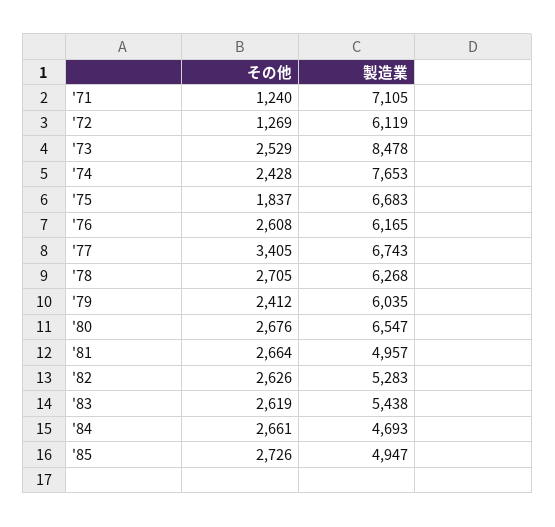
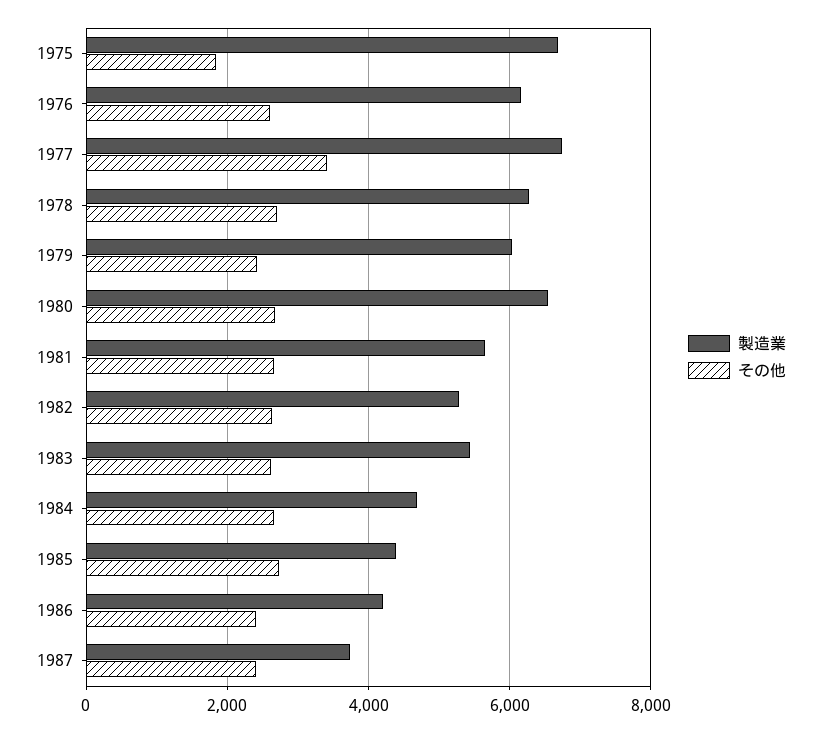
その他, '71: 1240 -> none
製造業, '71: 7105 -> none
その他, '72: 1269 -> none
製造業, '72: 6119 -> none
その他, '73: 2529 -> none
製造業, '73: 8478 -> none
その他, '74: 2428 -> none
製造業, '74: 7653 -> none
製造業, '81: 4957 -> 5600
製造業, '85: 4947 -> 4400
製造業, 1986: none -> 4200
その他, 1986: none -> 2400
製造業, 1987: none -> 3800
その他, 1987: none -> 2400

